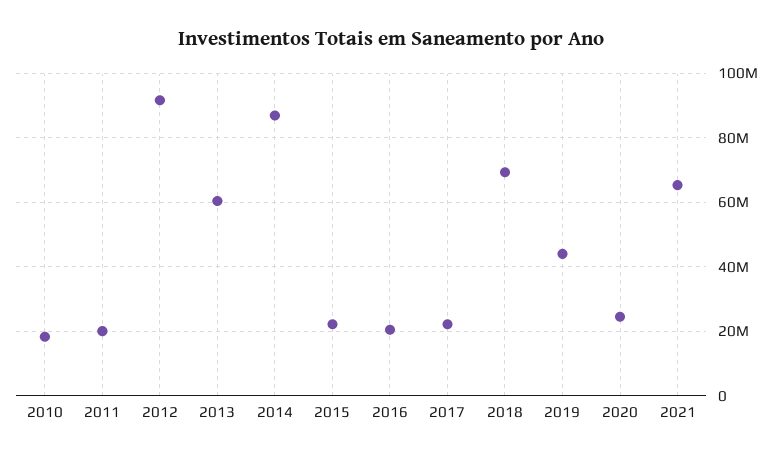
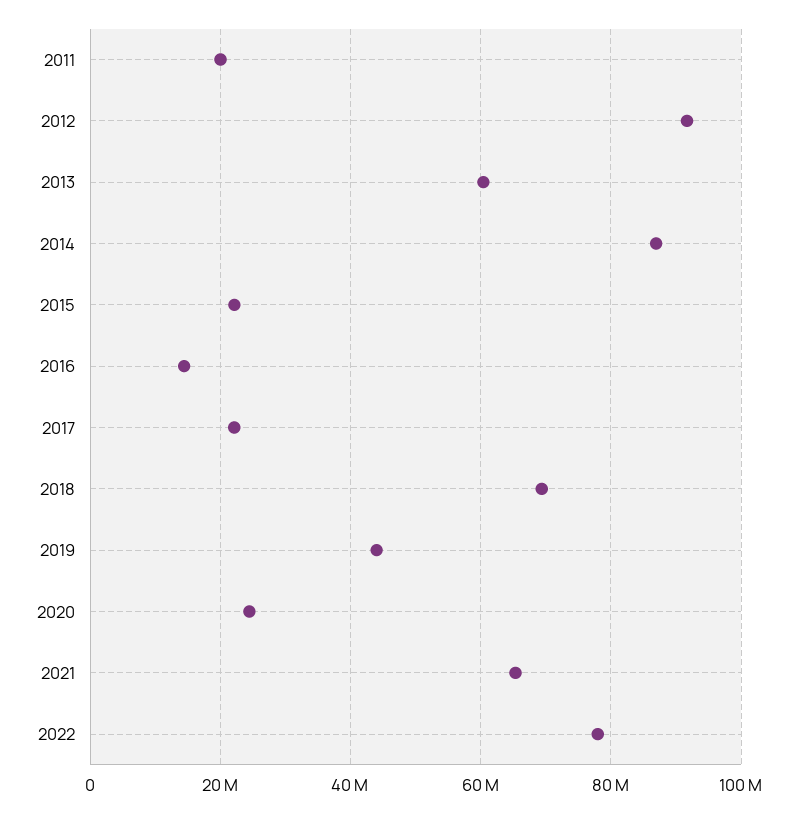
2010: 18000000 -> none
2016: 20000000 -> 14000000
2022: none -> 78000000

